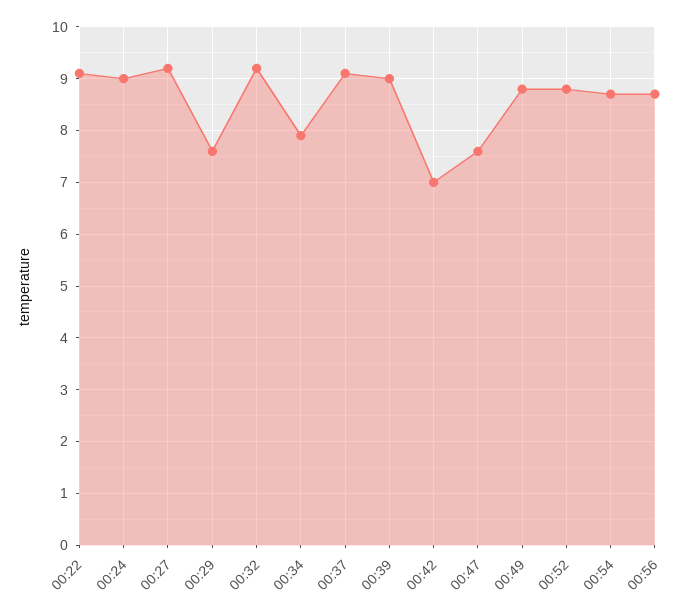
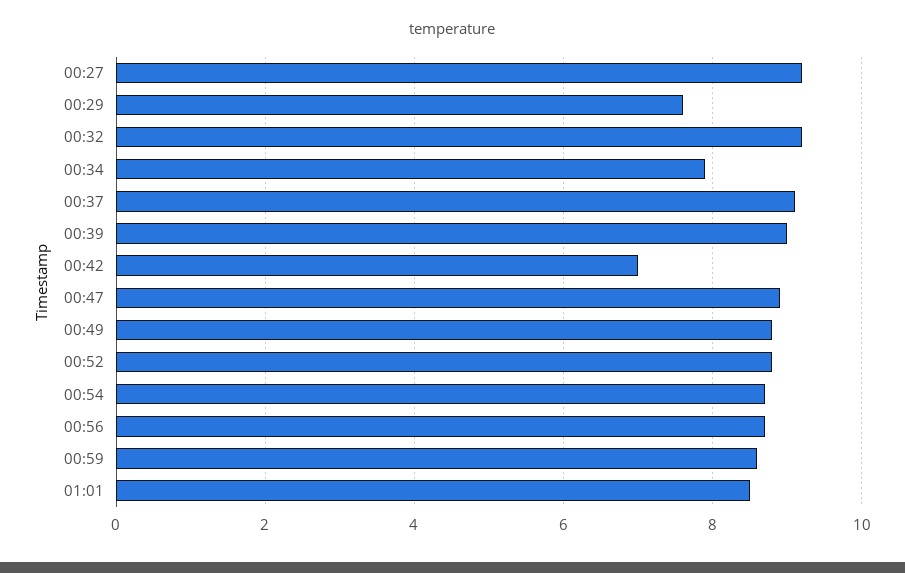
00:22: 9 -> none
00:24: 9 -> none
00:47: 7.5 -> 9
00:59: none -> 8.5
01:01: none -> 8.5

